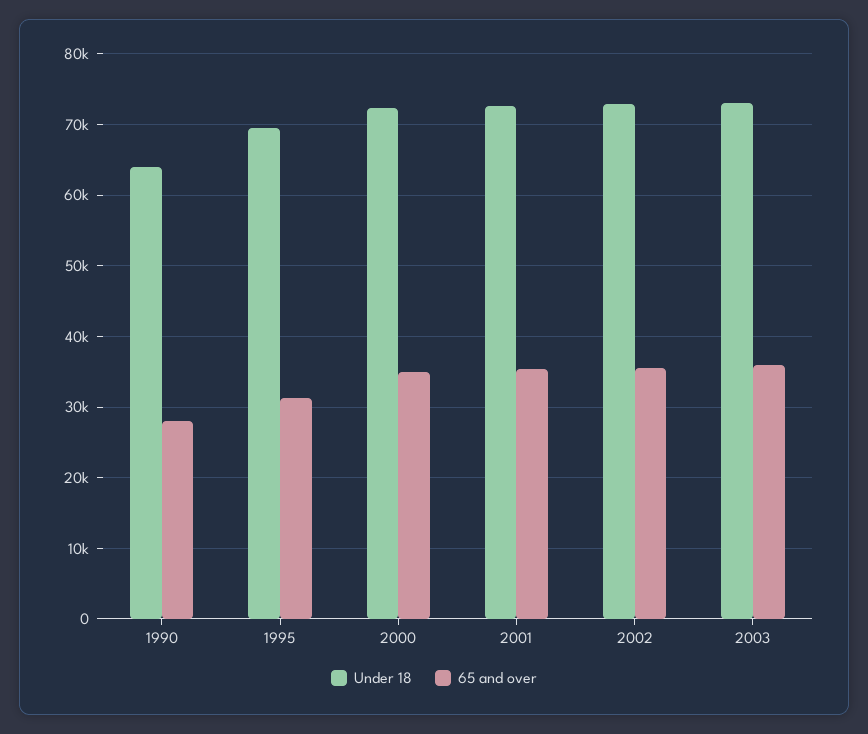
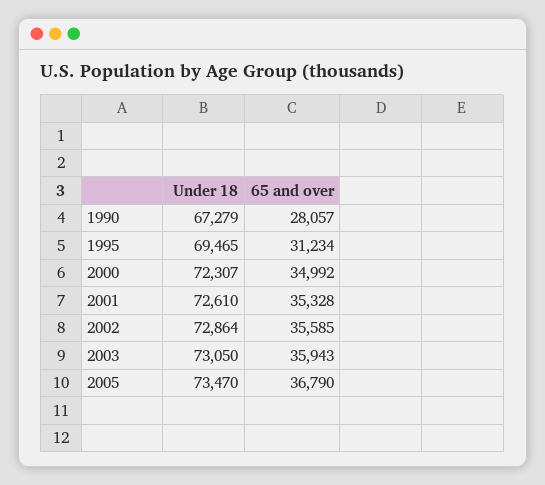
Under 18, 1990: 64000 -> 67279
Under 18, 2005: none -> 73470
65 and over, 2005: none -> 36790

